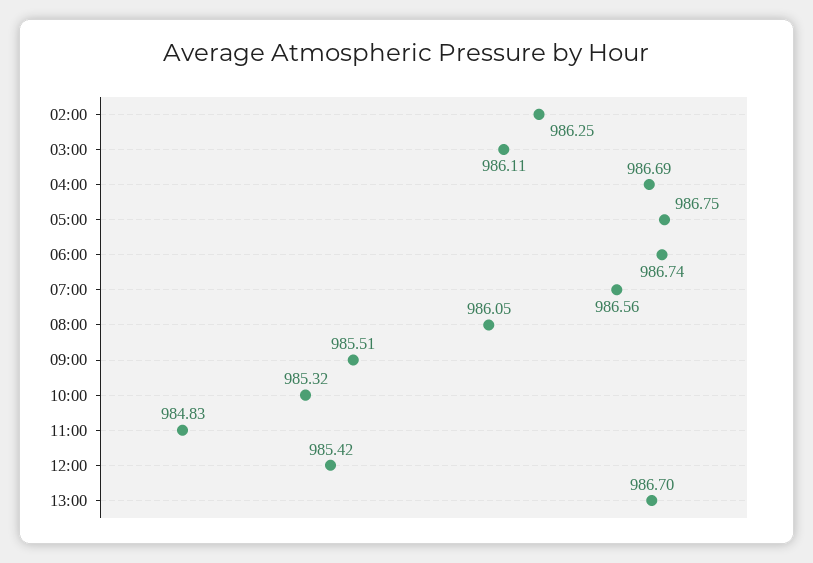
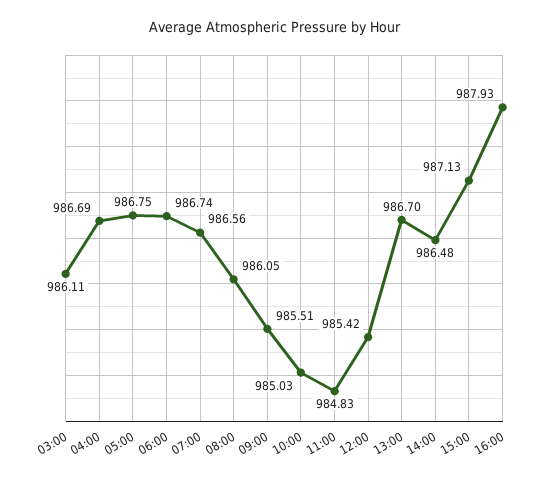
02:00: 986.25 -> none
10:00: 985.32 -> 985.03
14:00: none -> 986.48
15:00: none -> 987.13
16:00: none -> 987.93

